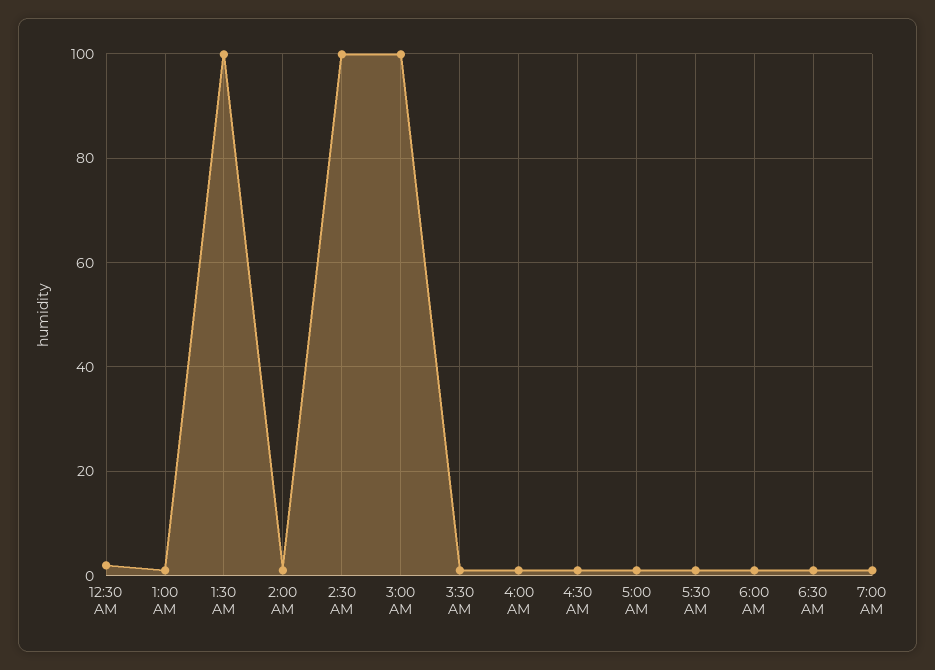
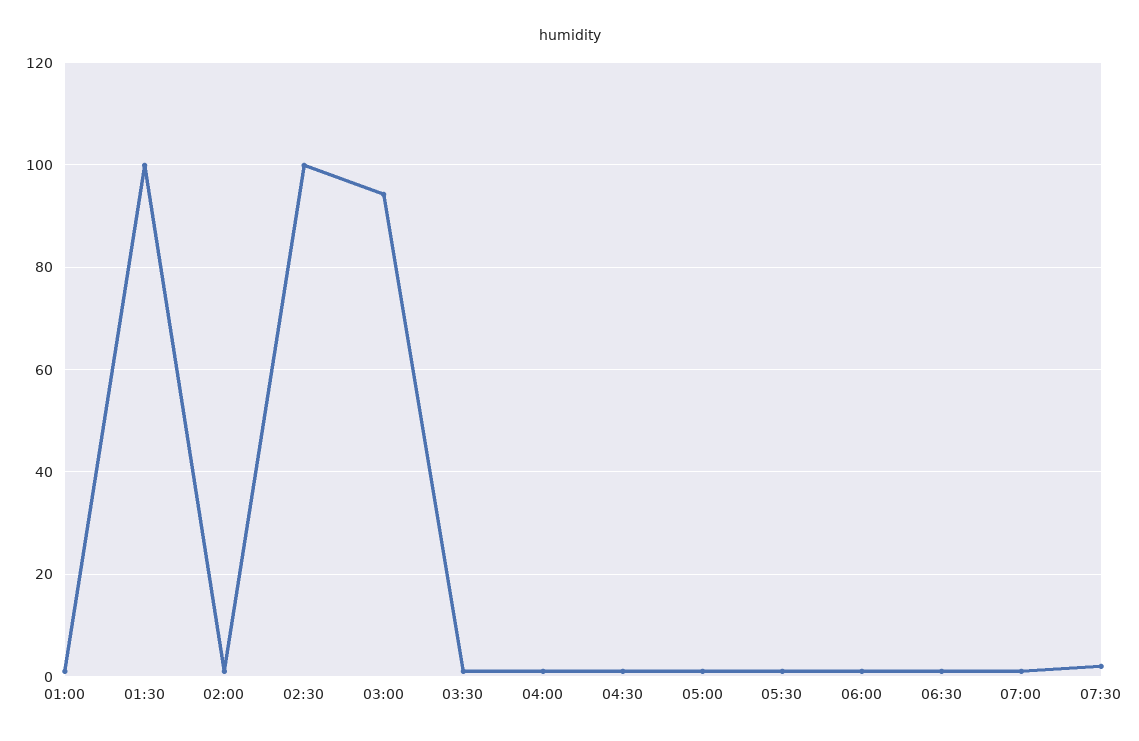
12:30 AM: 2 -> none
3:00 AM: 100 -> 94
07:30: none -> 2

